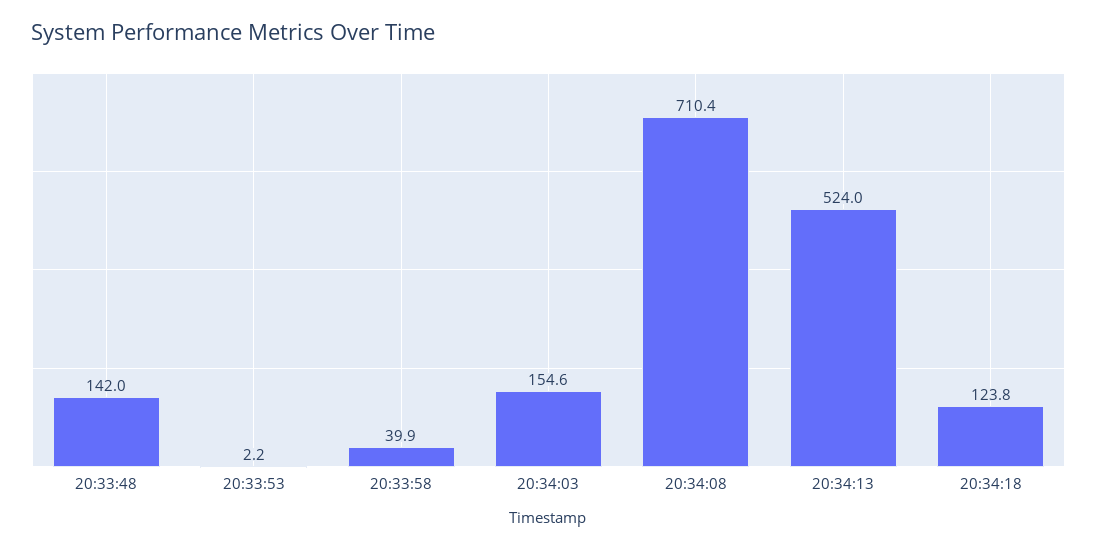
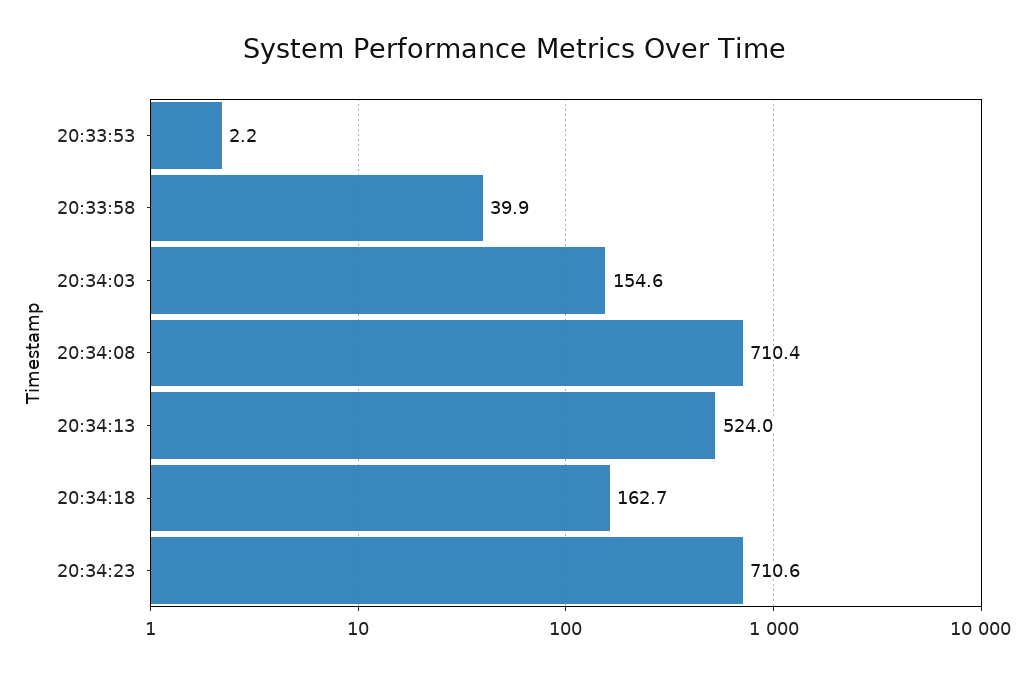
20:33:48: 142 -> none
20:34:18: 123.8 -> 162.7
20:34:23: none -> 710.6

